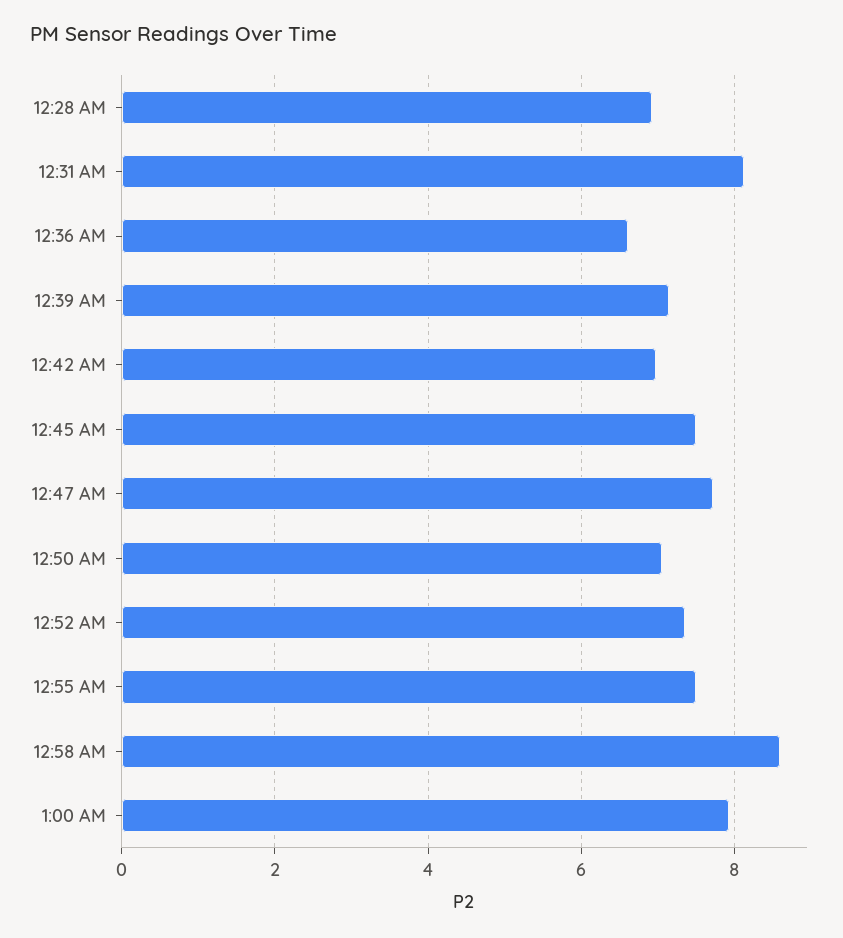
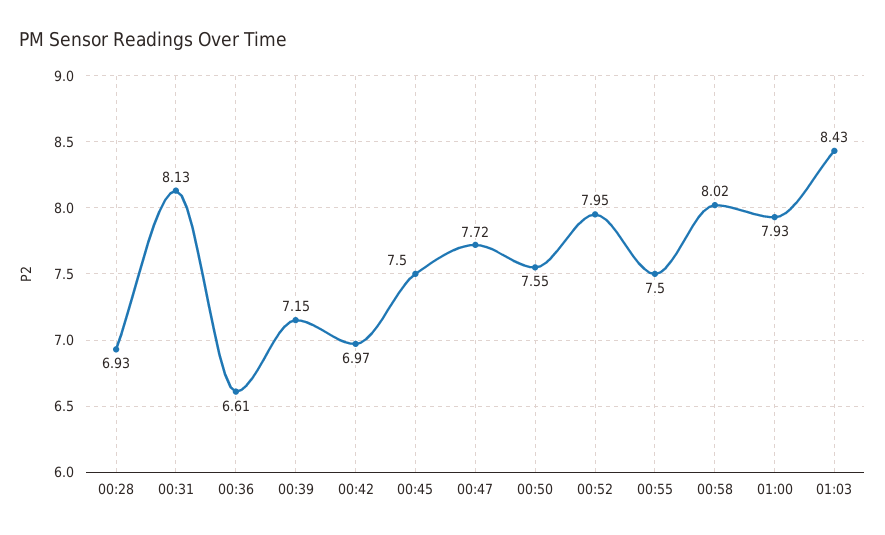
12:50 AM: 7 -> 7.55
12:52 AM: 7.4 -> 7.95
12:58 AM: 8.6 -> 8.02
01:03: none -> 8.43

